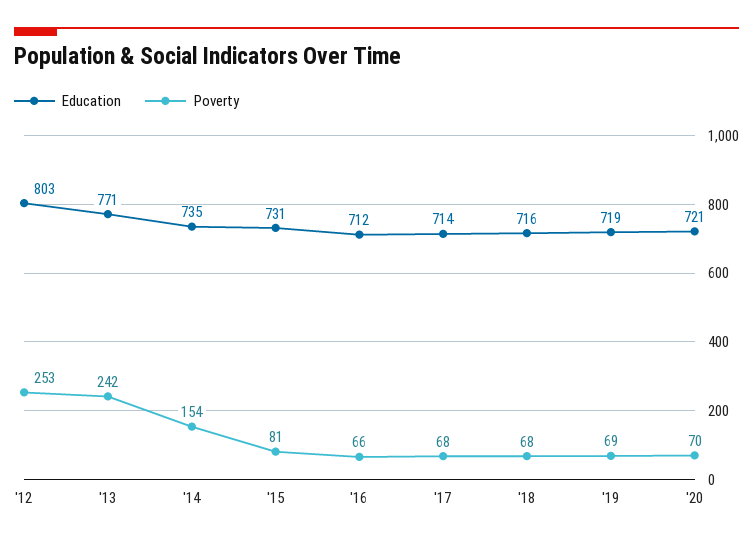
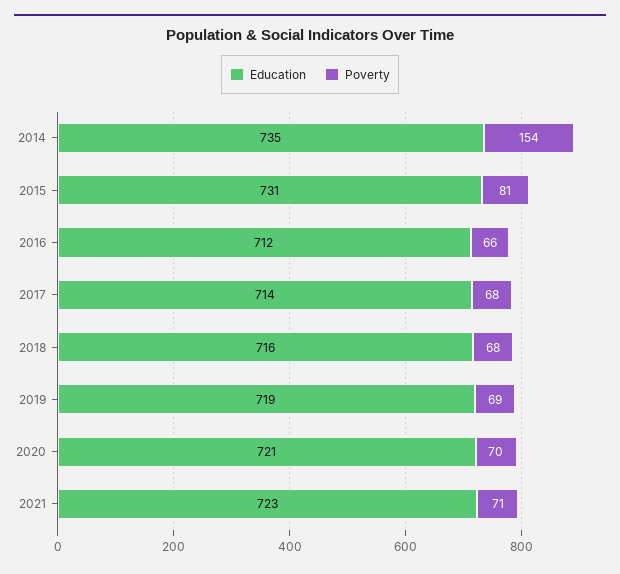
Education, '12: 803 -> none
Poverty, '12: 253 -> none
Education, '13: 771 -> none
Poverty, '13: 242 -> none
Education, 2021: none -> 723
Poverty, 2021: none -> 71

